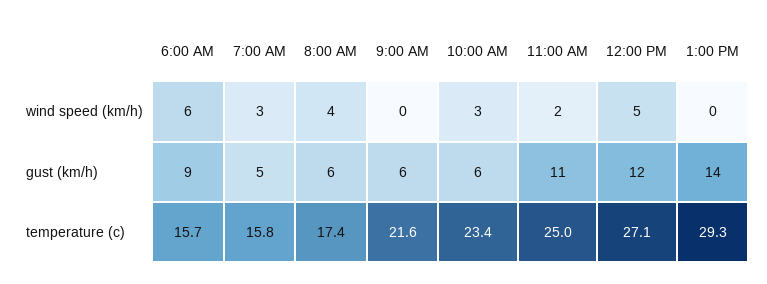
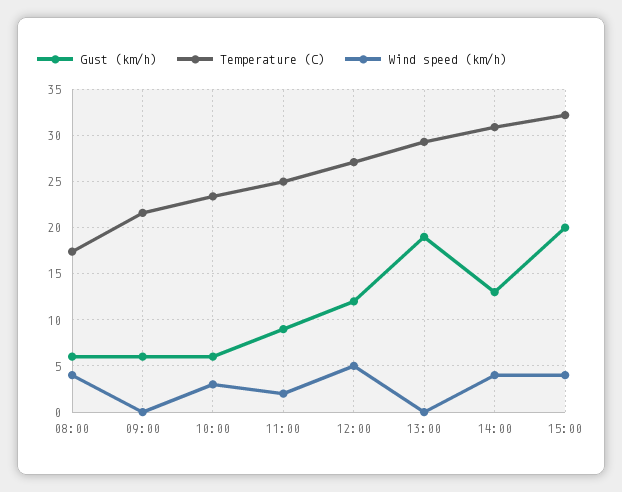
wind speed (km/h), 6:00 AM: 6 -> none
wind speed (km/h), 7:00 AM: 3 -> none
gust (km/h), 6:00 AM: 9 -> none
gust (km/h), 7:00 AM: 5 -> none
gust (km/h), 11:00 AM: 11 -> 9
gust (km/h), 1:00 PM: 14 -> 19
temperature (c), 6:00 AM: 15.7 -> none
temperature (c), 7:00 AM: 15.8 -> none
gust (km/h), 14:00: none -> 13
temperature (c), 14:00: none -> 31
wind speed (km/h), 14:00: none -> 4
gust (km/h), 15:00: none -> 20
temperature (c), 15:00: none -> 32
wind speed (km/h), 15:00: none -> 4

